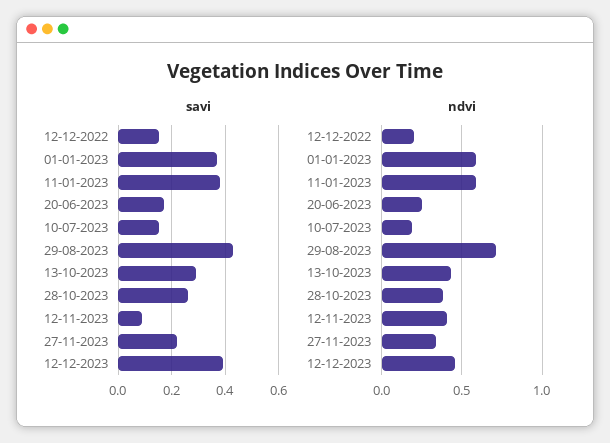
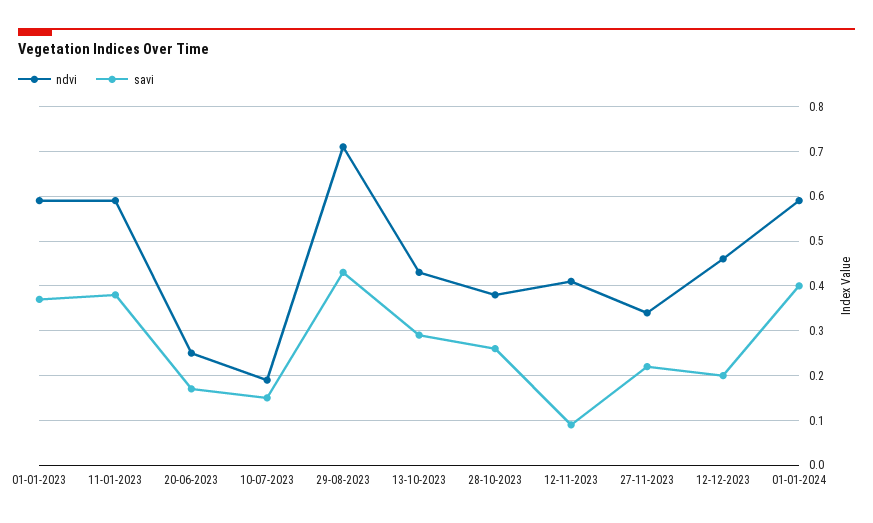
savi, 12-12-2022: 0.15 -> none
savi, 12-12-2023: 0.4 -> 0.2
ndvi, 12-12-2022: 0.2 -> none
ndvi, 01-01-2024: none -> 0.6
savi, 01-01-2024: none -> 0.4

